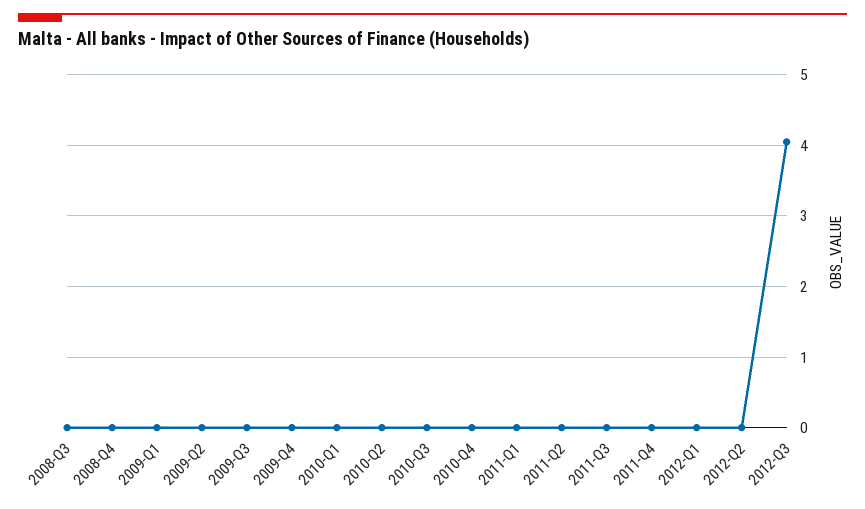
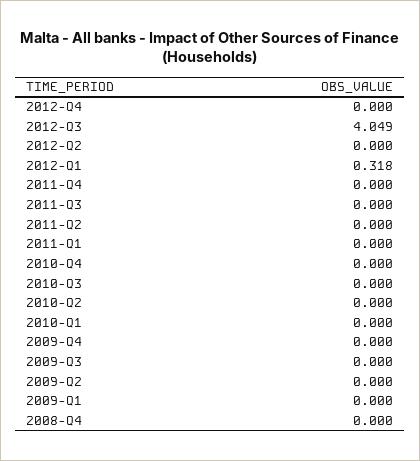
2008-Q3: 0 -> none
2012-Q1: 0 -> 0.318
2012-Q4: none -> 0

